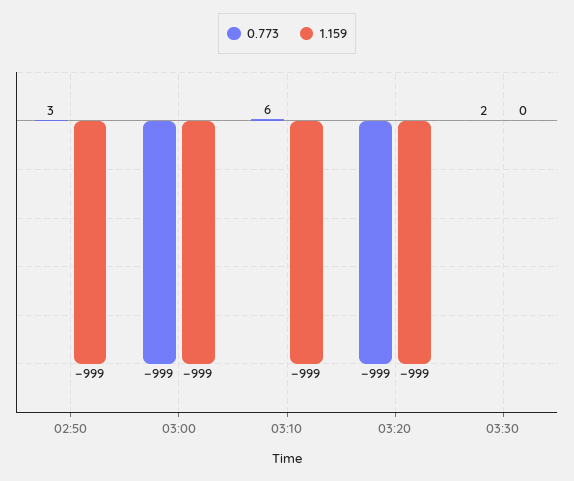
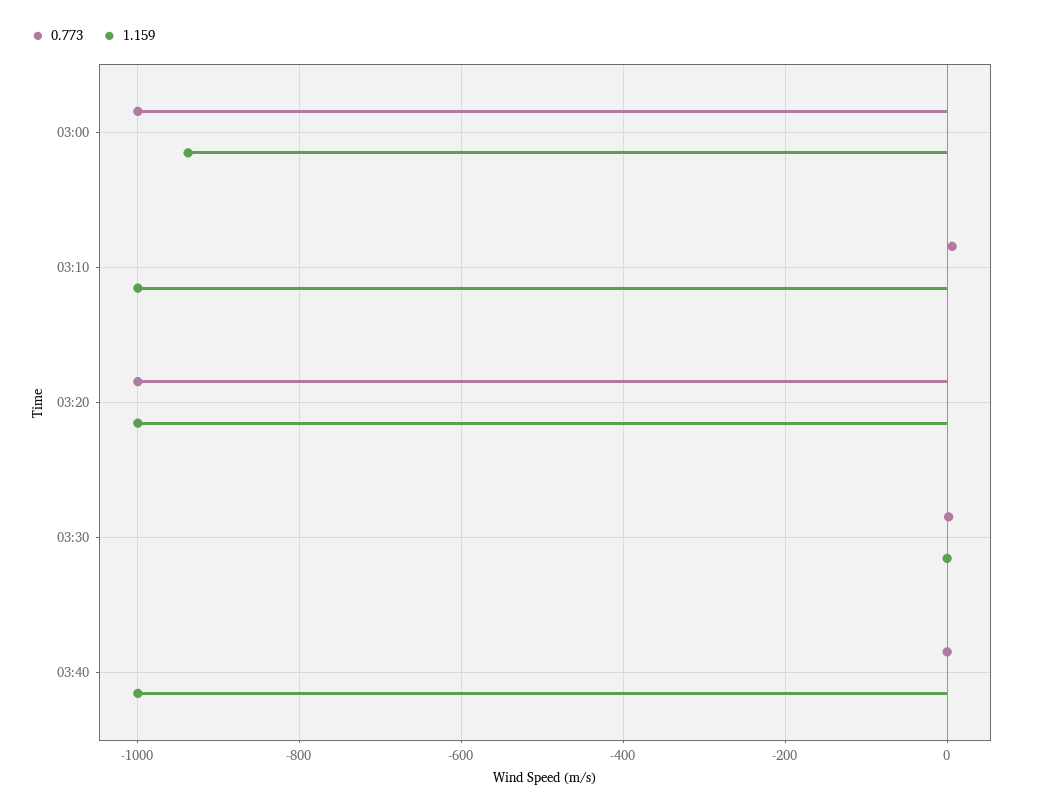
0.773, 02:50: 3 -> none
1.159, 02:50: -999 -> none
1.159, 03:00: -999 -> -940
0.773, 03:40: none -> 0
1.159, 03:40: none -> -1000

